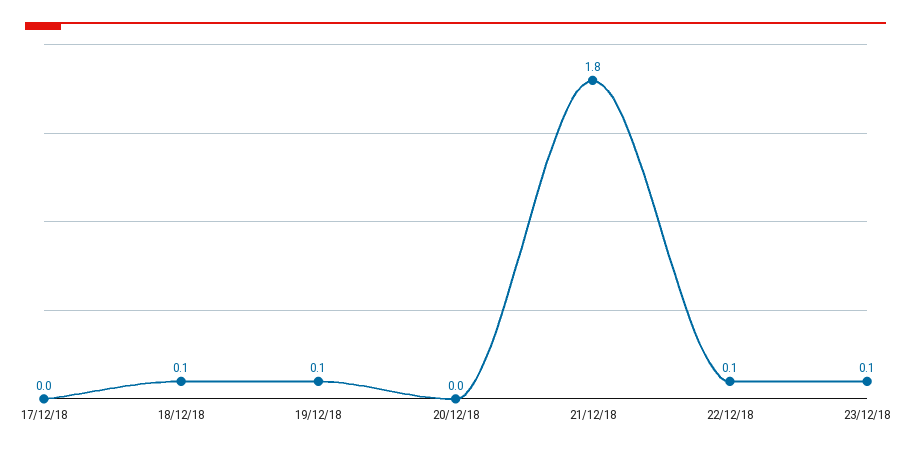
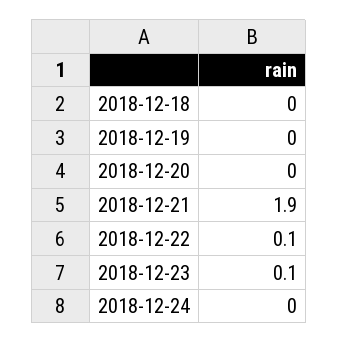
17/12/18: 0 -> none
18/12/18: 0.1 -> 0
19/12/18: 0.1 -> 0
21/12/18: 1.8 -> 1.9
2018-12-24: none -> 0

